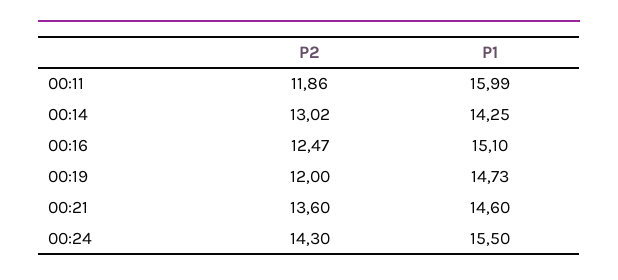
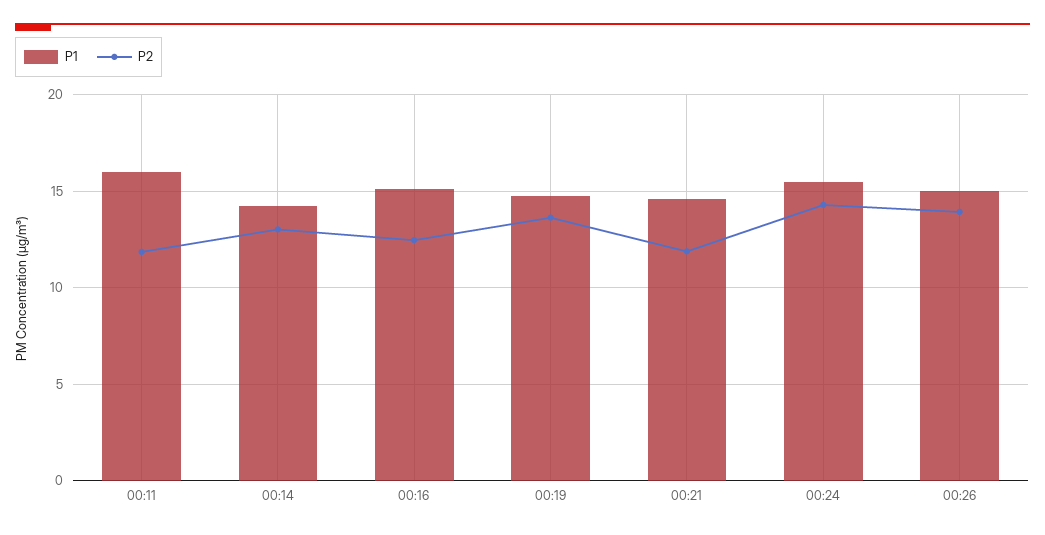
P2, 00:19: 12 -> 13.5
P2, 00:21: 13.6 -> 12
P1, 00:26: none -> 15
P2, 00:26: none -> 14

